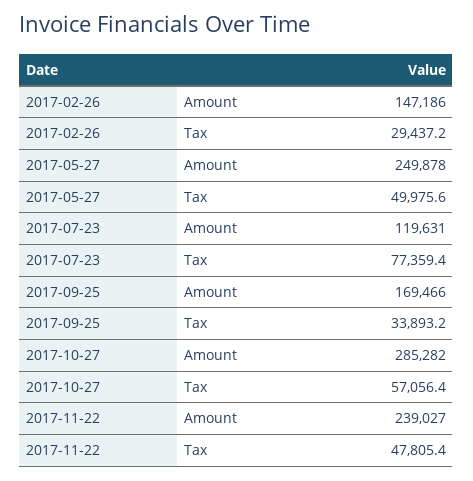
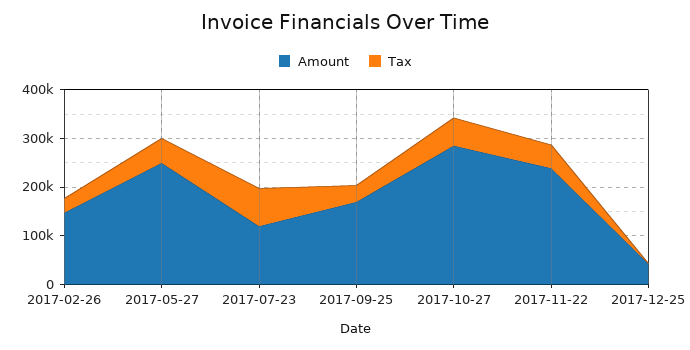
Amount, 2017-12-25: none -> 40000
Tax, 2017-12-25: none -> 0

